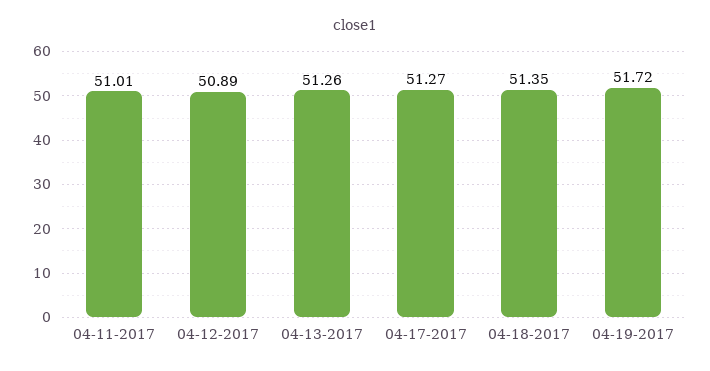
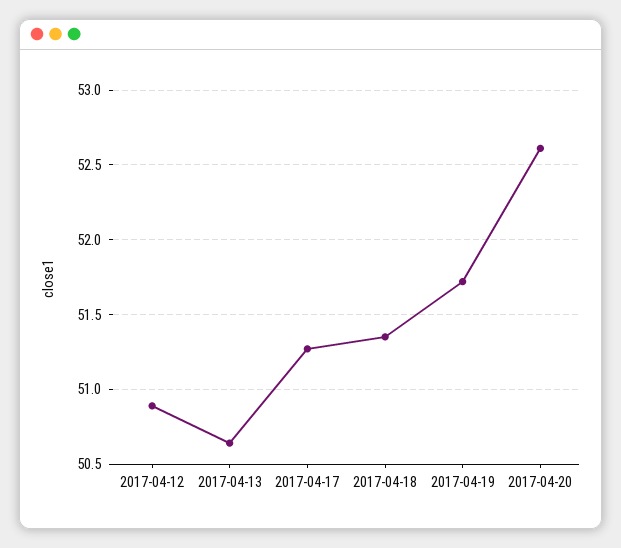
04-11-2017: 51.01 -> none
04-13-2017: 51.26 -> 50.65
2017-04-20: none -> 52.6

